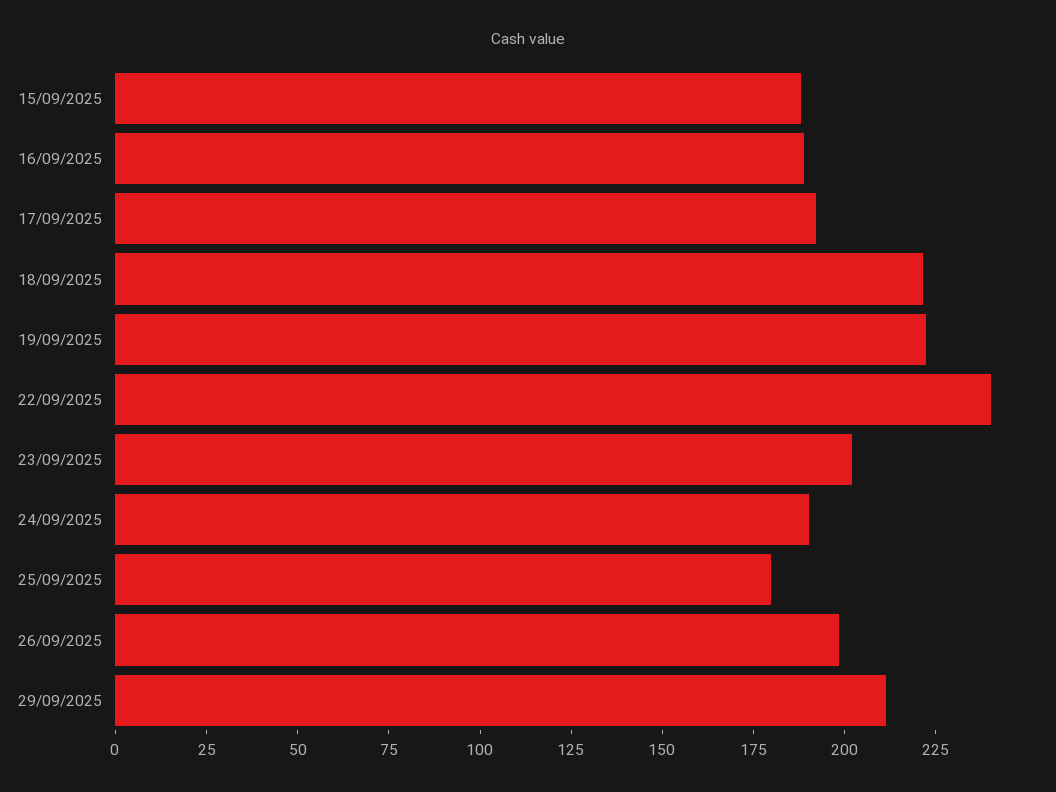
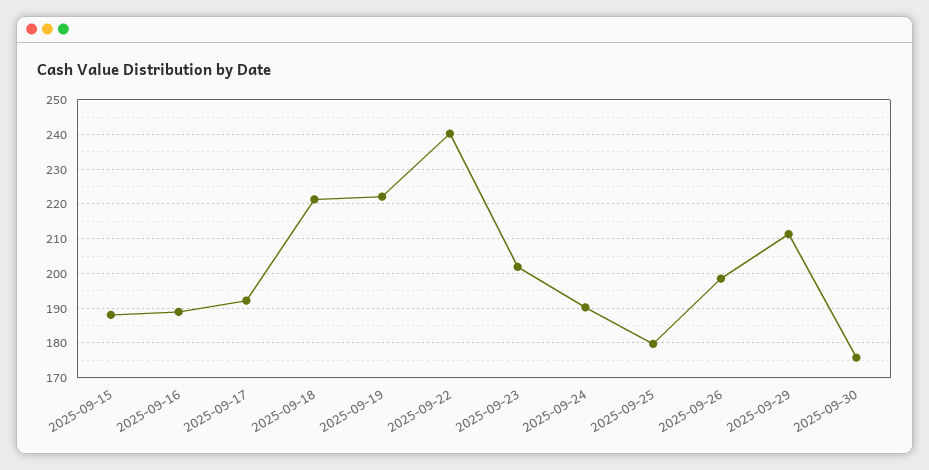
2025-09-30: none -> 176

